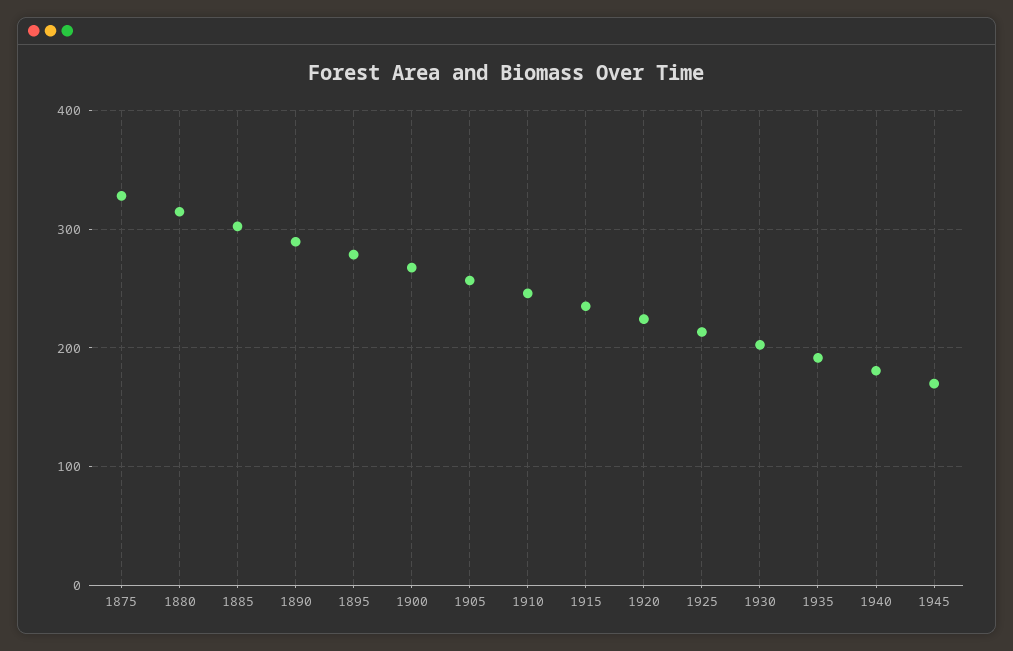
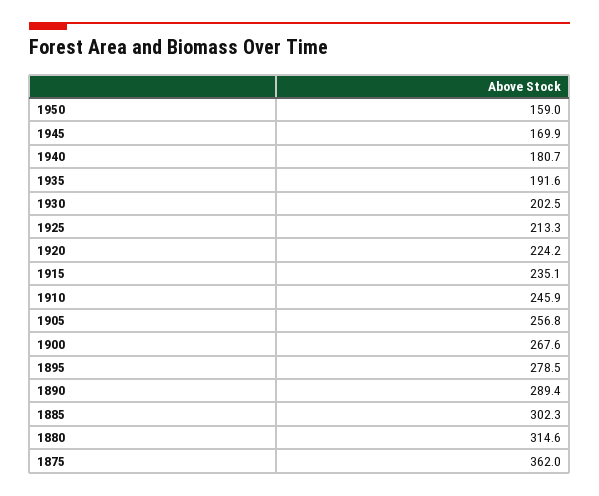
1875: 330 -> 362
1950: none -> 159

